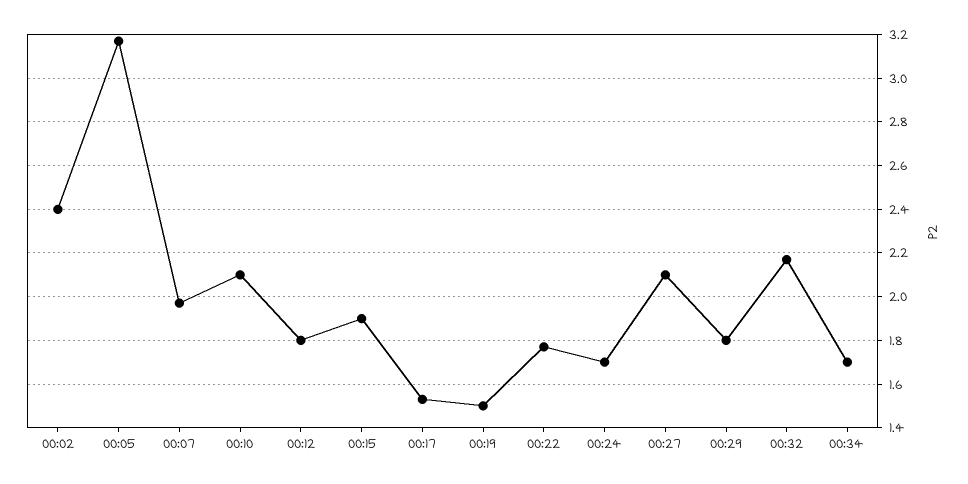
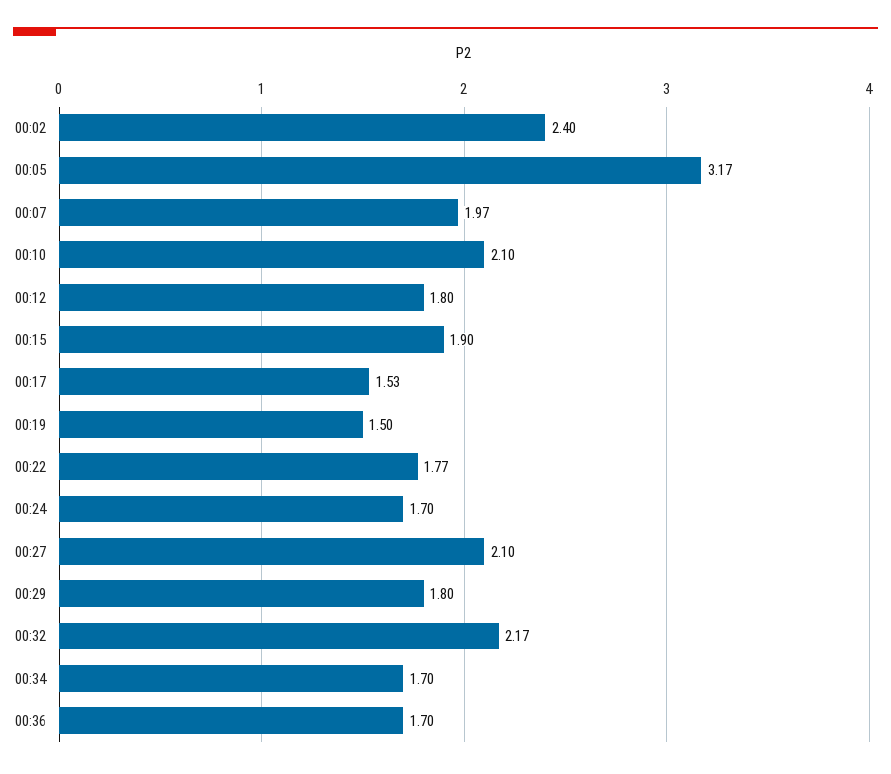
00:36: none -> 1.7

